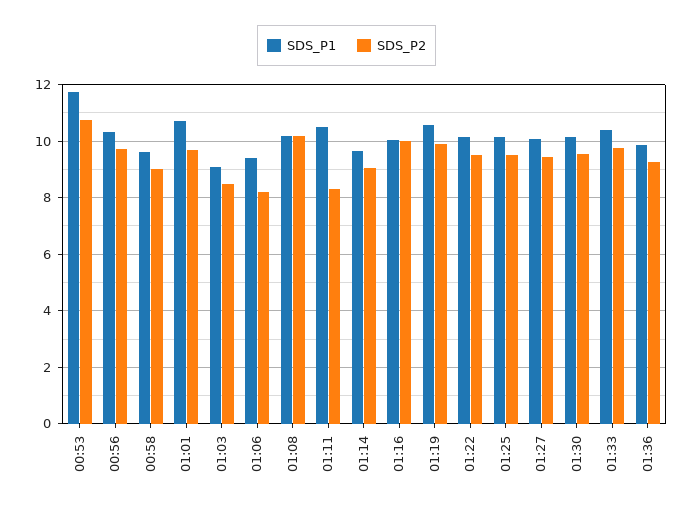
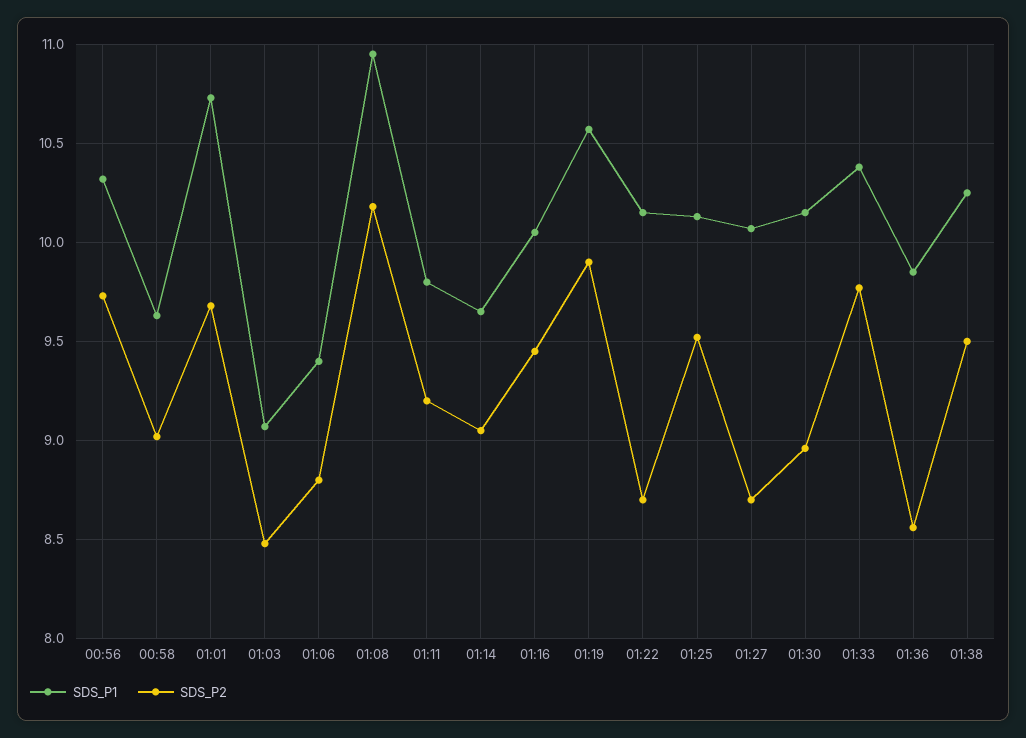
SDS_P1, 00:53: 11.75 -> none
SDS_P2, 00:53: 10.75 -> none
SDS_P2, 01:06: 8.25 -> 8.8
SDS_P1, 01:08: 10.25 -> 10.95
SDS_P1, 01:11: 10.5 -> 9.8
SDS_P2, 01:11: 8.25 -> 9.2
SDS_P2, 01:16: 10 -> 9.45
SDS_P2, 01:22: 9.5 -> 8.7
SDS_P2, 01:27: 9.5 -> 8.7
SDS_P2, 01:30: 9.5 -> 8.95
SDS_P2, 01:36: 9.25 -> 8.55
SDS_P1, 01:38: none -> 10.25
SDS_P2, 01:38: none -> 9.5

